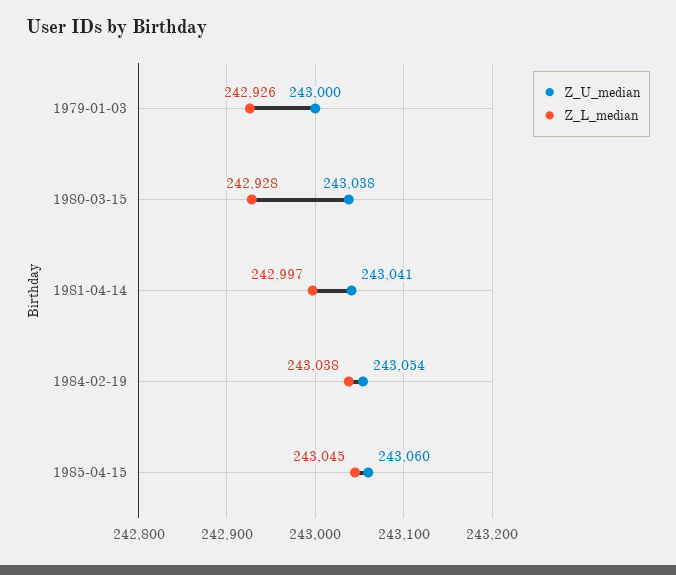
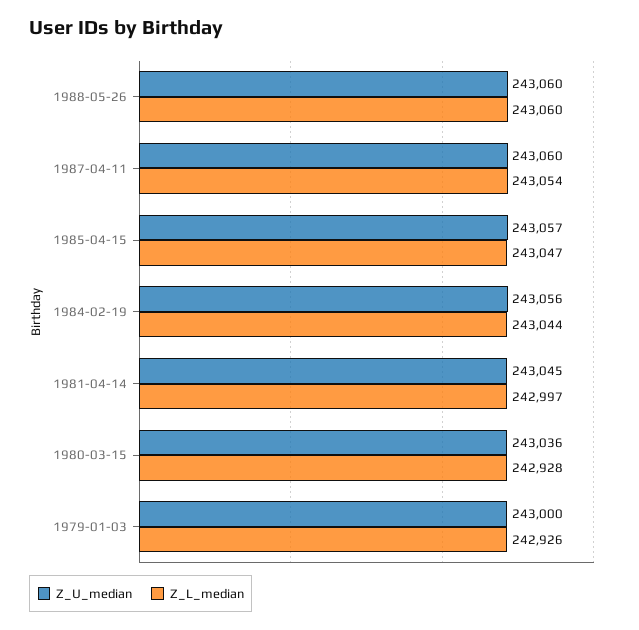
Z_U_median, 1980-03-15: 243038 -> 243036
Z_U_median, 1981-04-14: 243041 -> 243045
Z_U_median, 1984-02-19: 243054 -> 243056
Z_L_median, 1984-02-19: 243038 -> 243044
Z_U_median, 1985-04-15: 243060 -> 243057
Z_L_median, 1985-04-15: 243045 -> 243047
Z_U_median, 1988-05-26: none -> 243060
Z_L_median, 1988-05-26: none -> 243060
Z_U_median, 1987-04-11: none -> 243060
Z_L_median, 1987-04-11: none -> 243054

